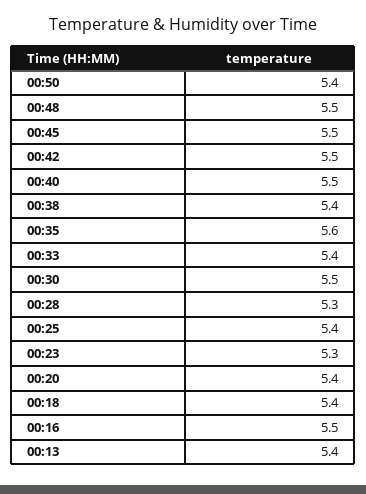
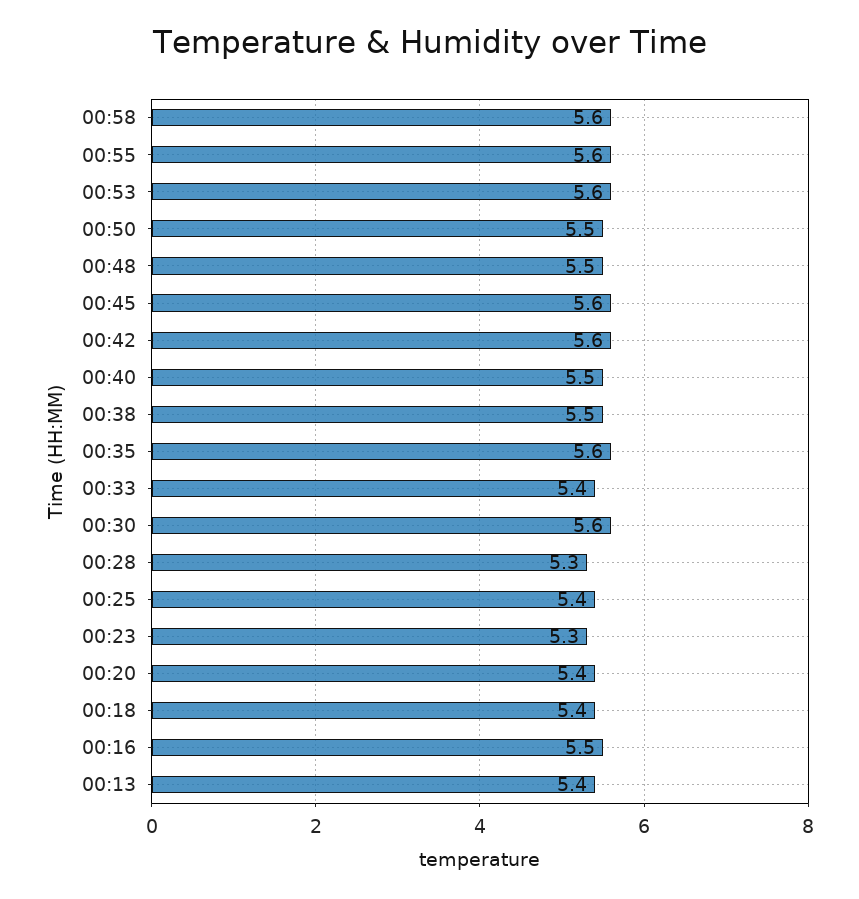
00:50: 5.4 -> 5.5
00:45: 5.5 -> 5.6
00:42: 5.5 -> 5.6
00:38: 5.4 -> 5.5
00:30: 5.5 -> 5.6
00:58: none -> 5.6
00:55: none -> 5.6
00:53: none -> 5.6

